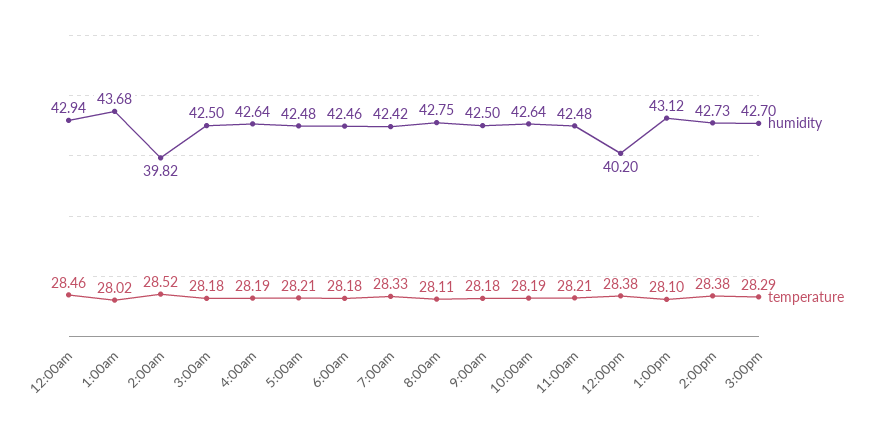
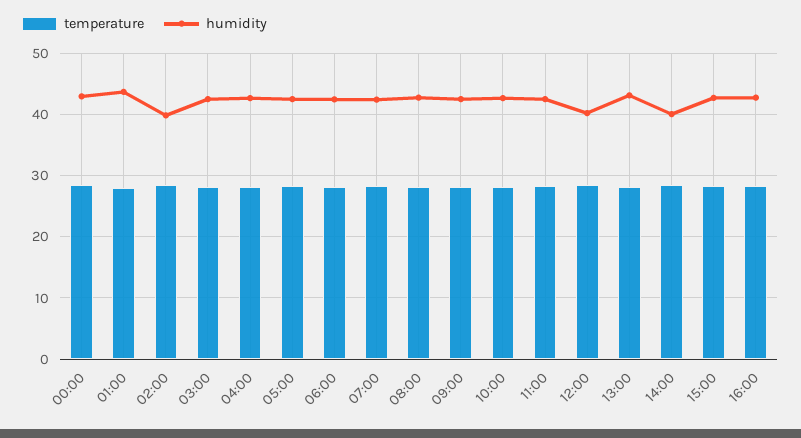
humidity, 2:00pm: 42.73 -> 40
temperature, 16:00: none -> 28
humidity, 16:00: none -> 43

